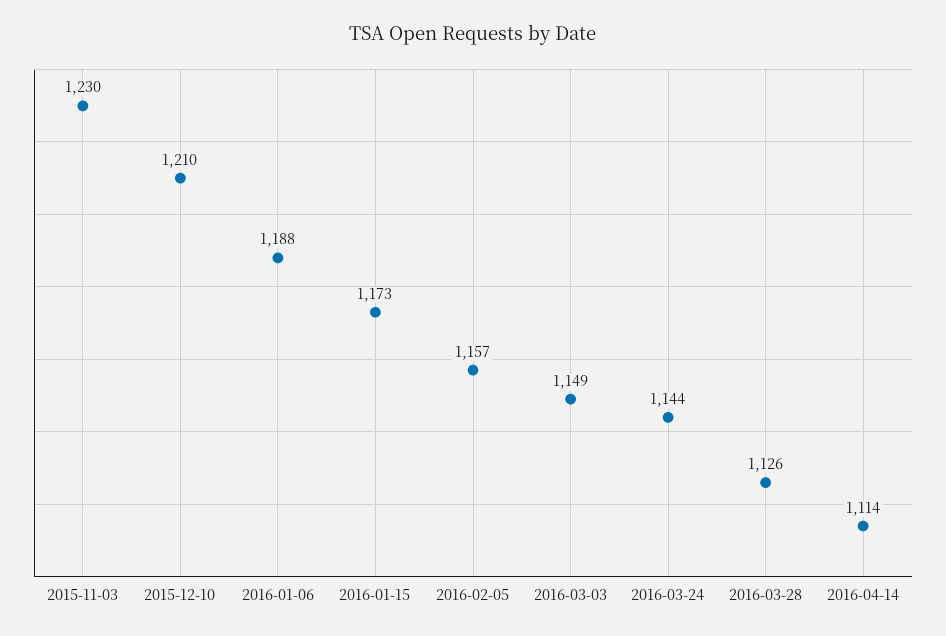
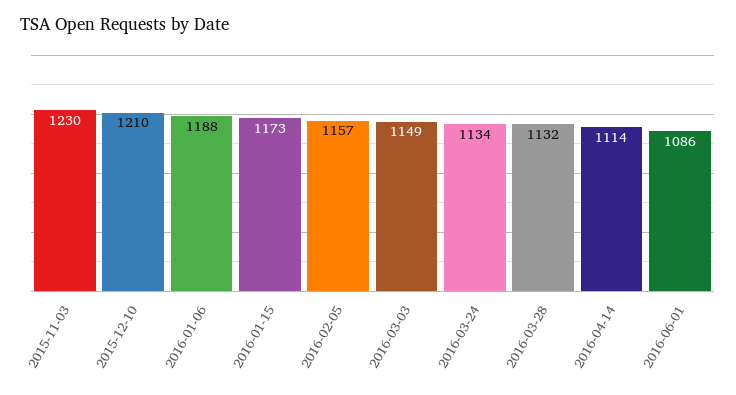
2016-03-24: 1144 -> 1134
2016-03-28: 1126 -> 1132
2016-06-01: none -> 1086

